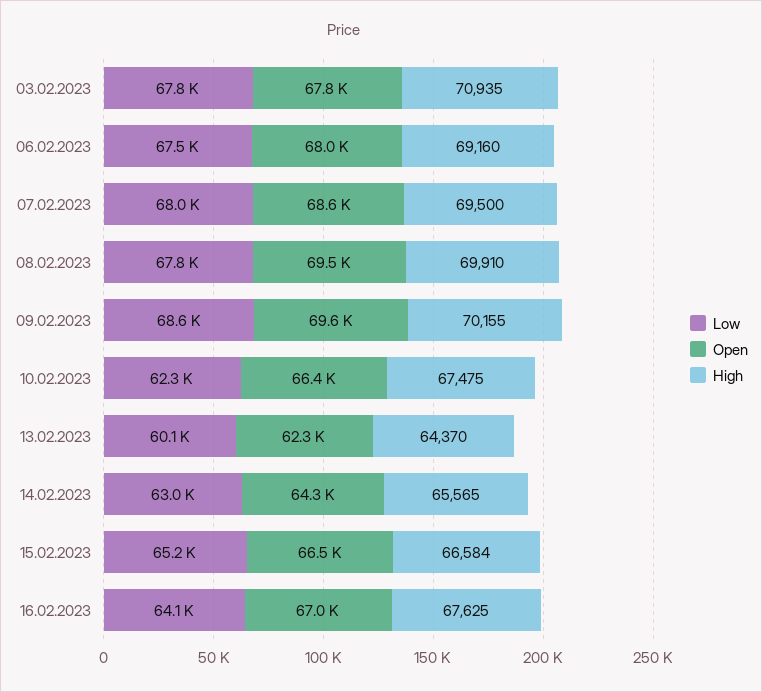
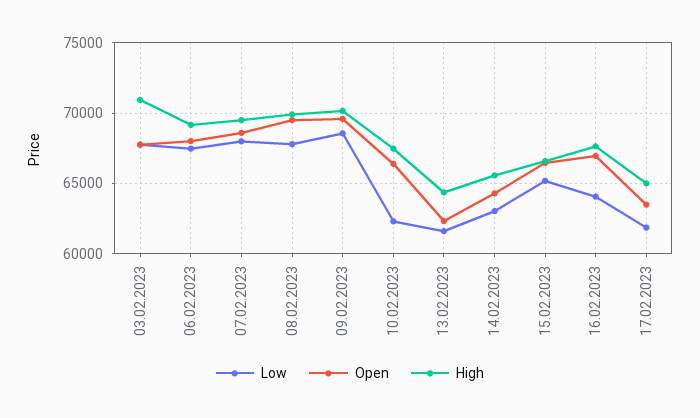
Low, 13.02.2023: 60100 -> 61500
Low, 17.02.2023: none -> 62000
Open, 17.02.2023: none -> 63500
High, 17.02.2023: none -> 65000

